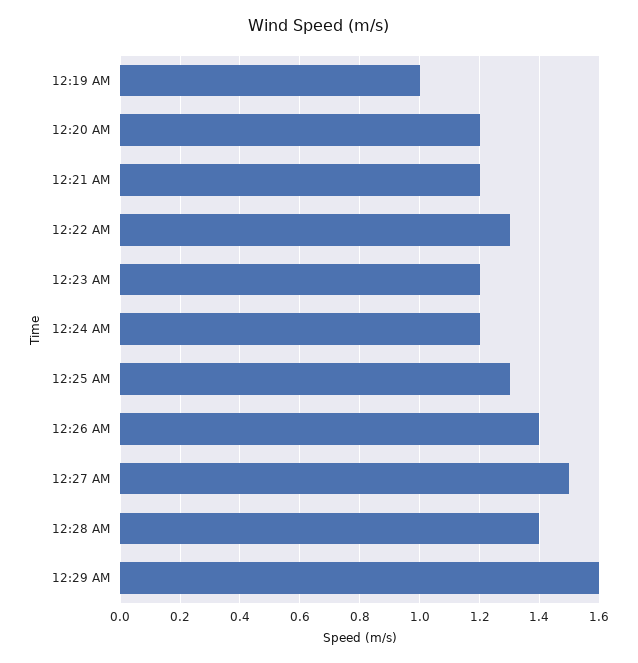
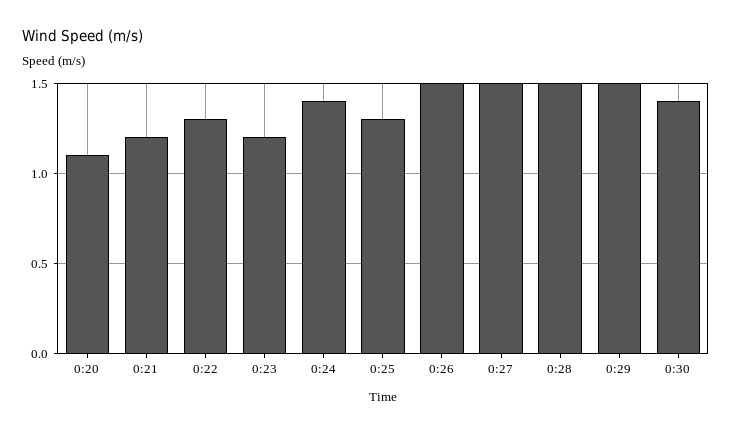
12:19 AM: 1 -> none
12:20 AM: 1.2 -> 1.1
12:24 AM: 1.2 -> 1.4
12:26 AM: 1.4 -> 1.5
12:28 AM: 1.4 -> 1.5
12:29 AM: 1.6 -> 1.5
0:30: none -> 1.4

